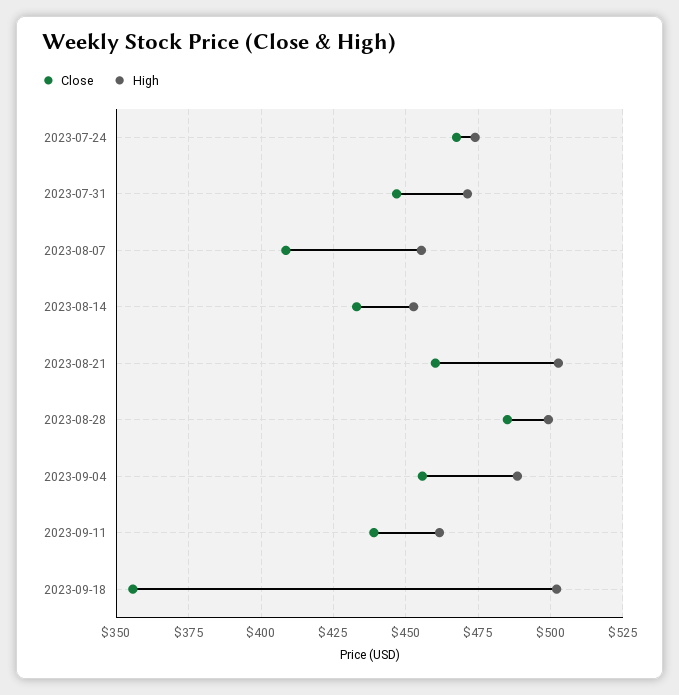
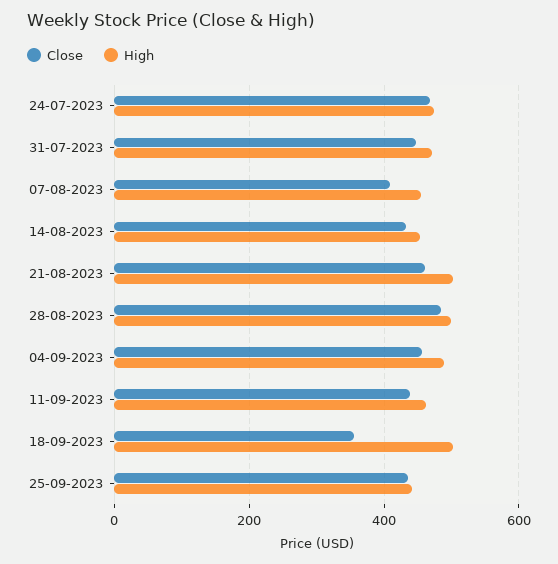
Close, 25-09-2023: none -> 440
High, 25-09-2023: none -> 440

